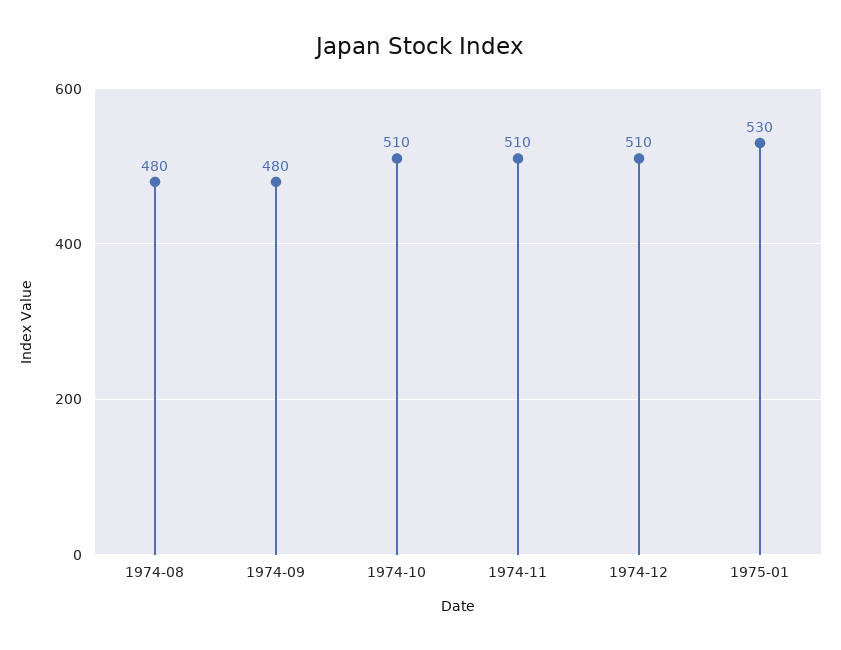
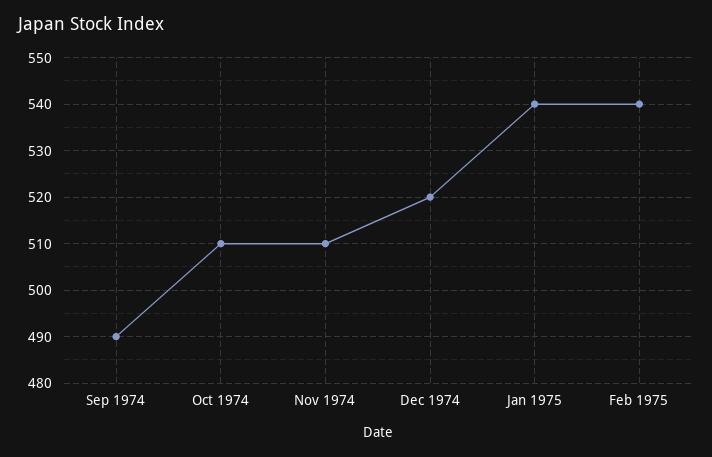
1974-08: 480 -> none
1974-09: 480 -> 490
1974-12: 510 -> 520
1975-01: 530 -> 540
Feb 1975: none -> 540

